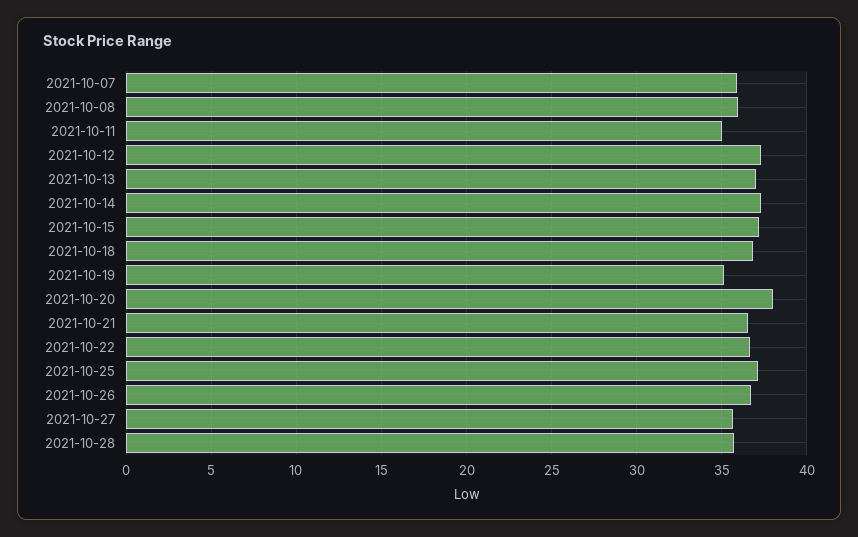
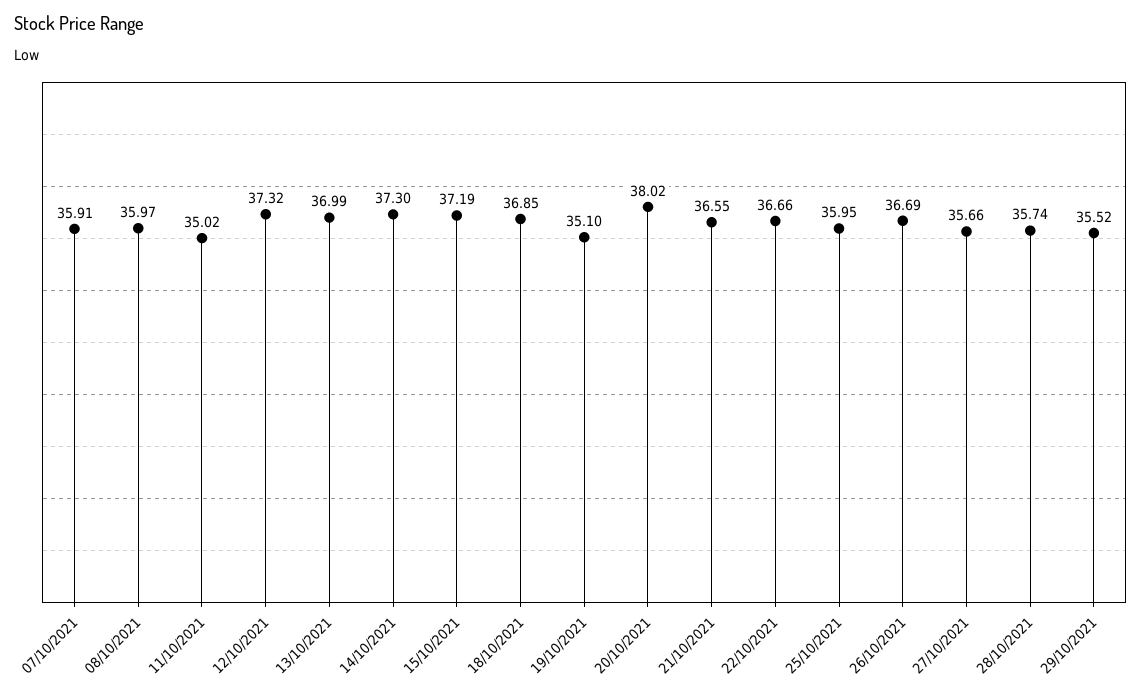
2021-10-25: 37 -> 35.95
29/10/2021: none -> 35.52

